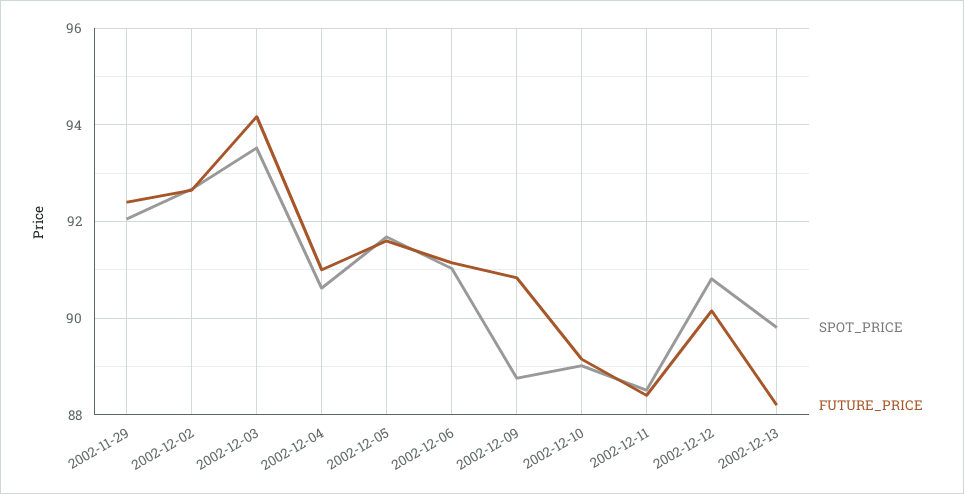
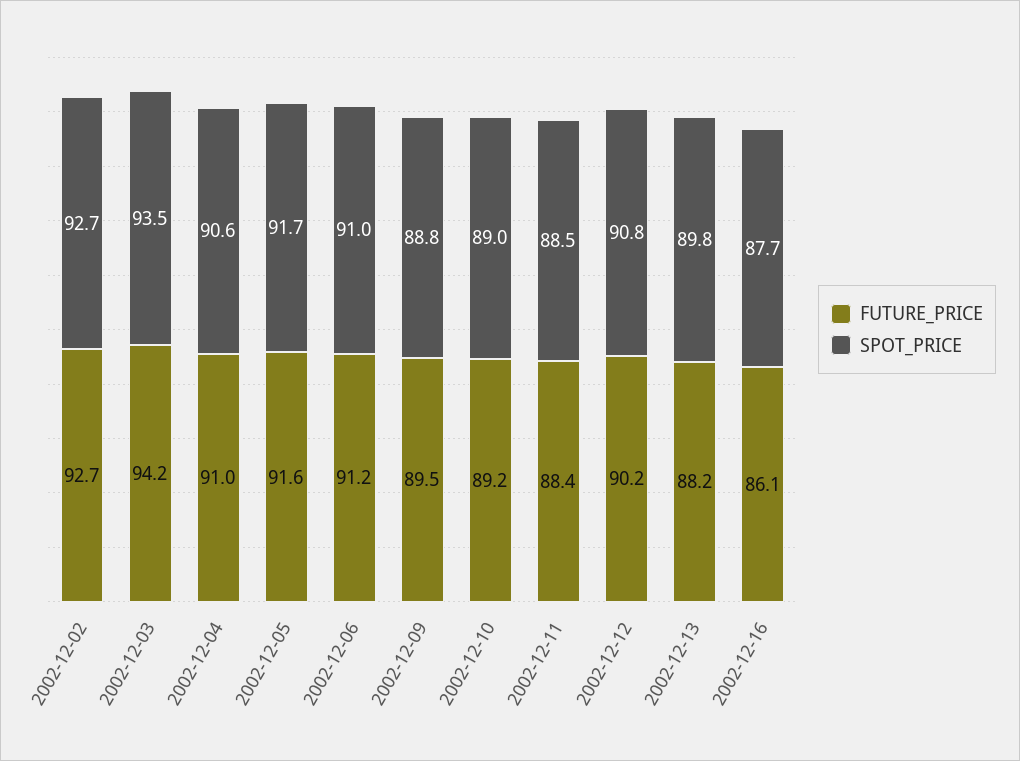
SPOT_PRICE, 2002-11-29: 92 -> none
FUTURE_PRICE, 2002-11-29: 92.4 -> none
FUTURE_PRICE, 2002-12-09: 90.8 -> 89.5
FUTURE_PRICE, 2002-12-16: none -> 86.1
SPOT_PRICE, 2002-12-16: none -> 87.7

